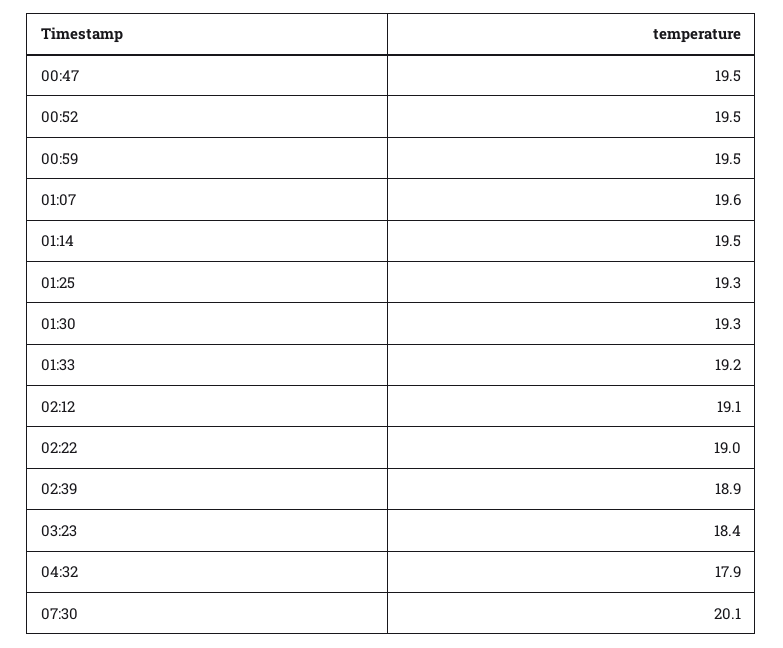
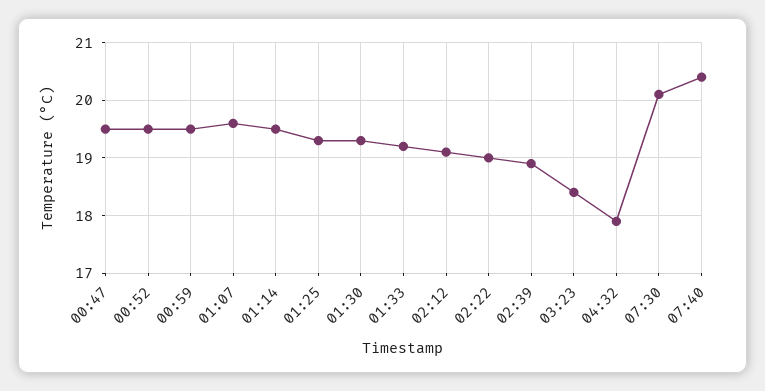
07:40: none -> 20.5

